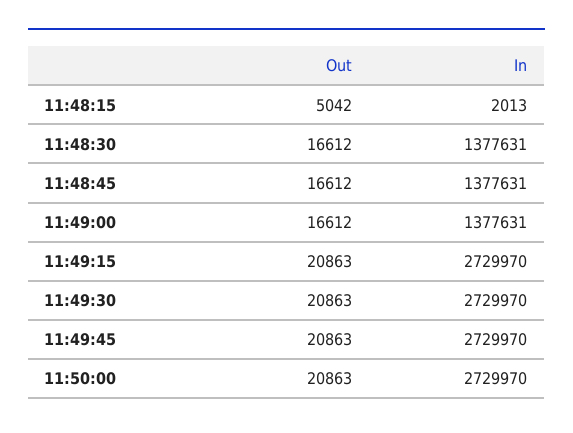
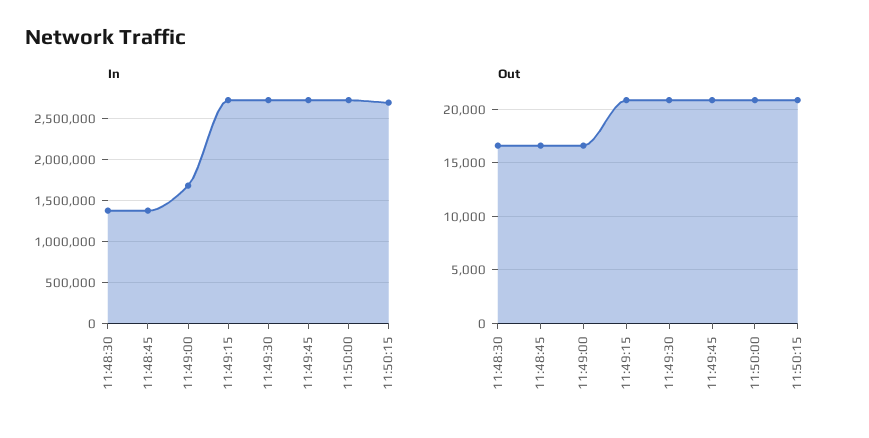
Out, 11:48:15: 5042 -> none
In, 11:48:15: 2013 -> none
In, 11:49:00: 1377631 -> 1700000
In, 11:50:15: none -> 2700000
Out, 11:50:15: none -> 21000

